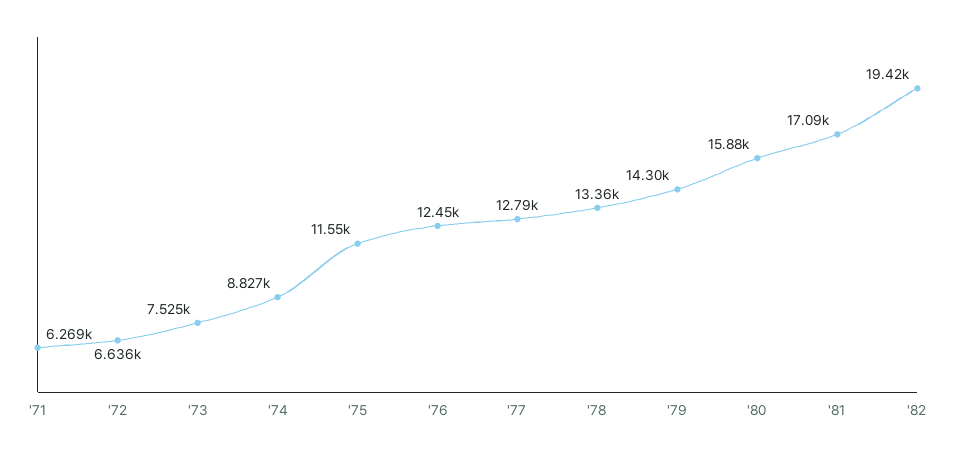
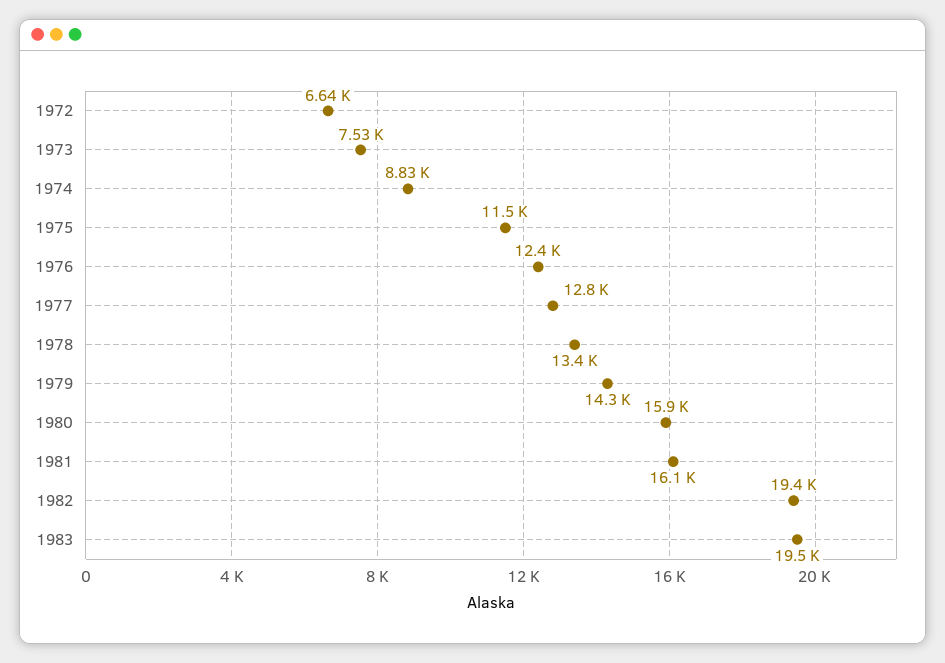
'71: 6269 -> none
'81: 17090 -> 16100
1983: none -> 19500

